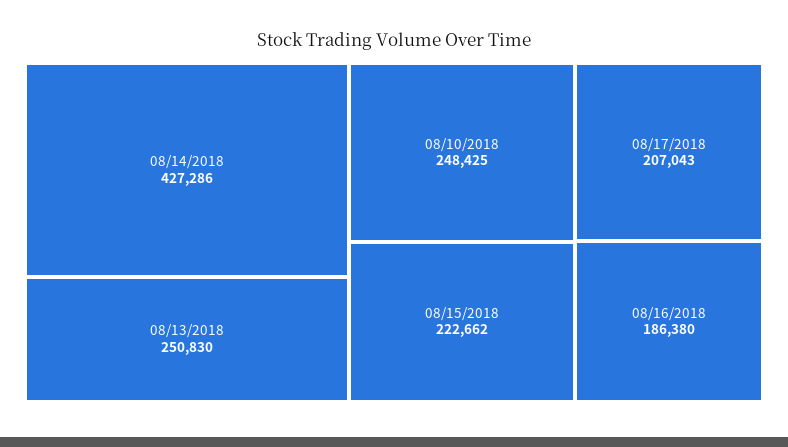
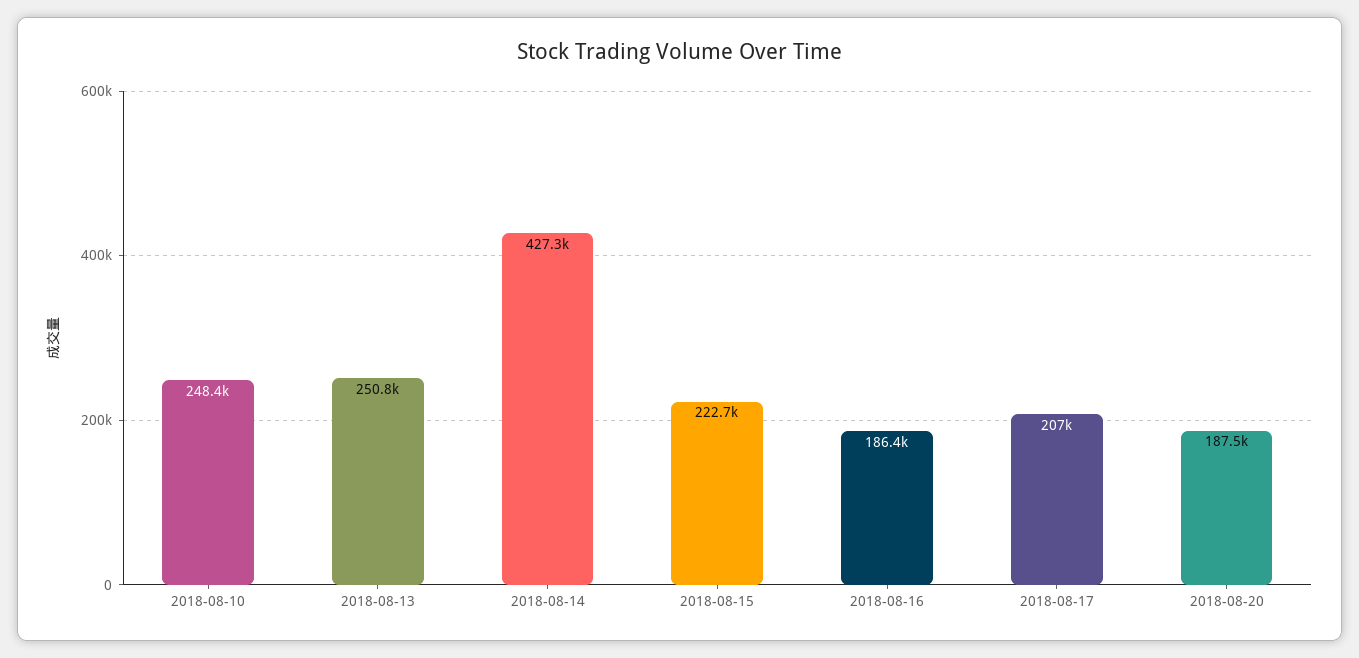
2018-08-20: none -> 187500

